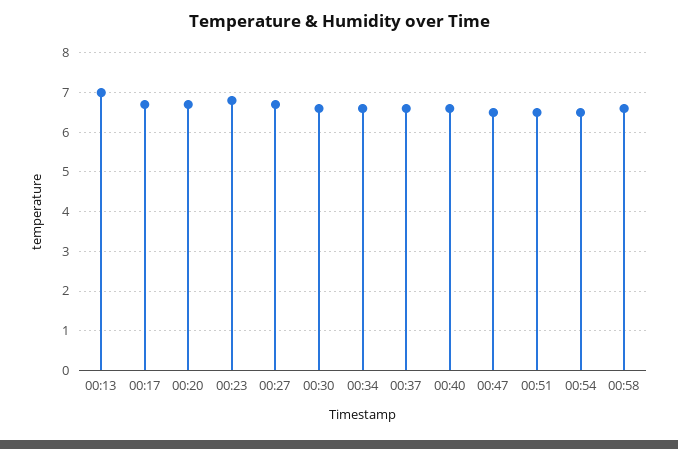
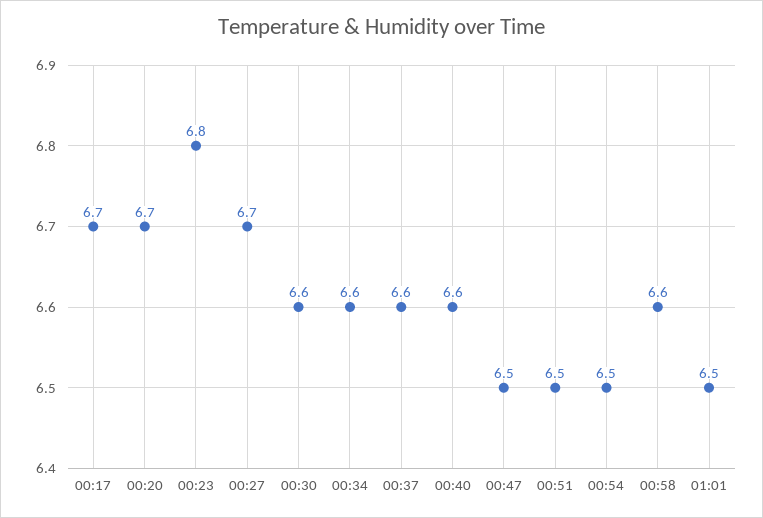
00:13: 7 -> none
01:01: none -> 6.5

